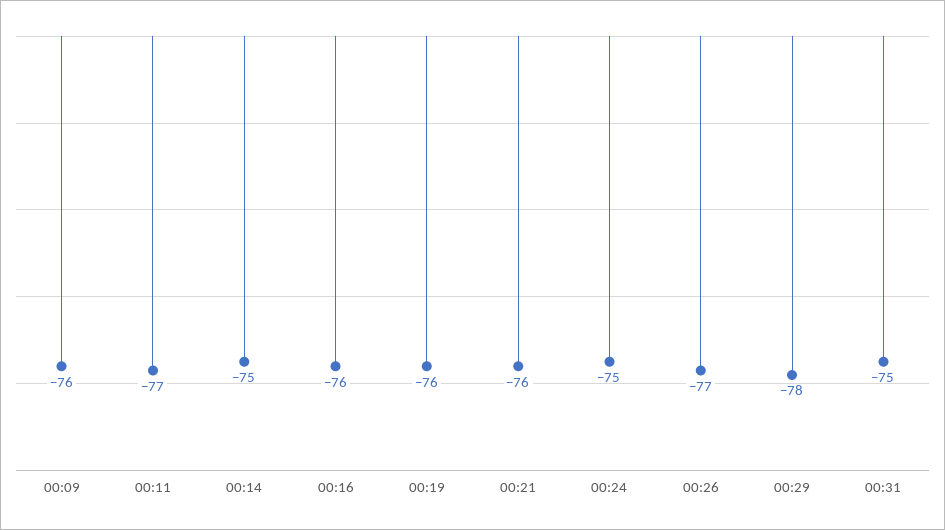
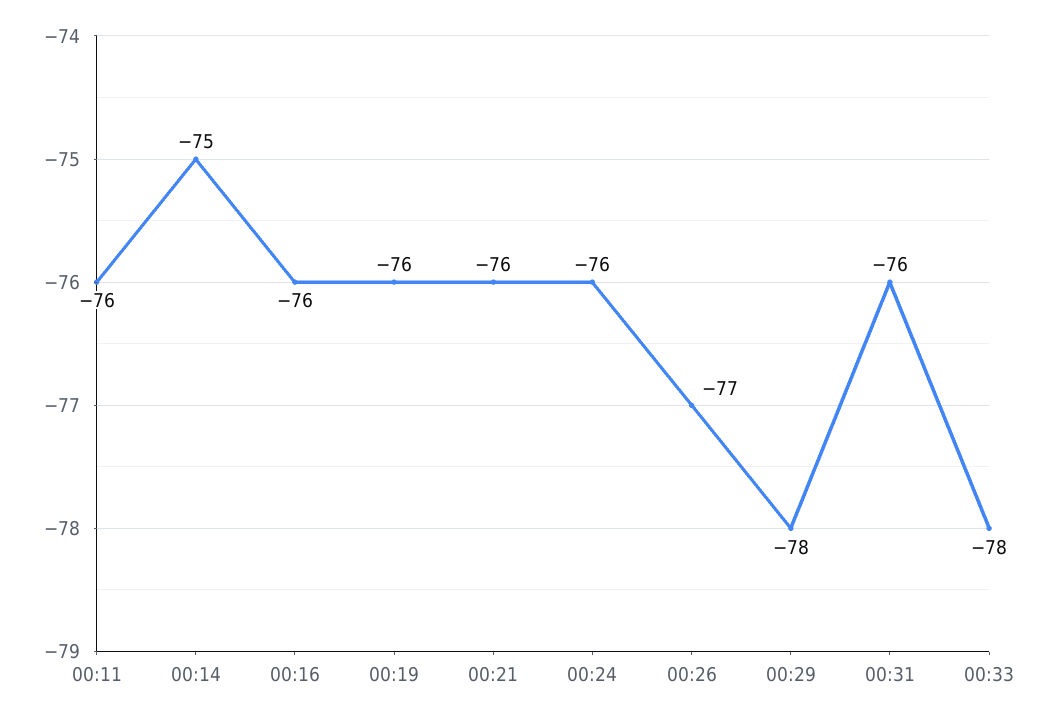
00:09: -76 -> none
00:11: -77 -> -76
00:24: -75 -> -76
00:31: -75 -> -76
00:33: none -> -78

